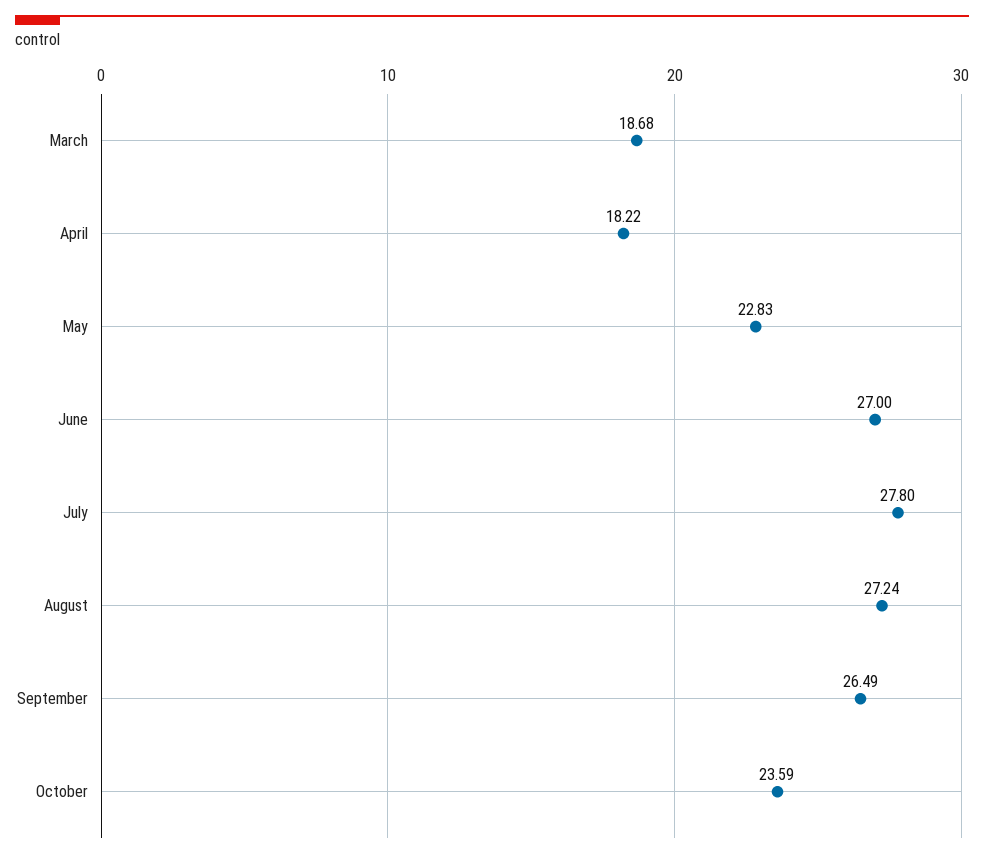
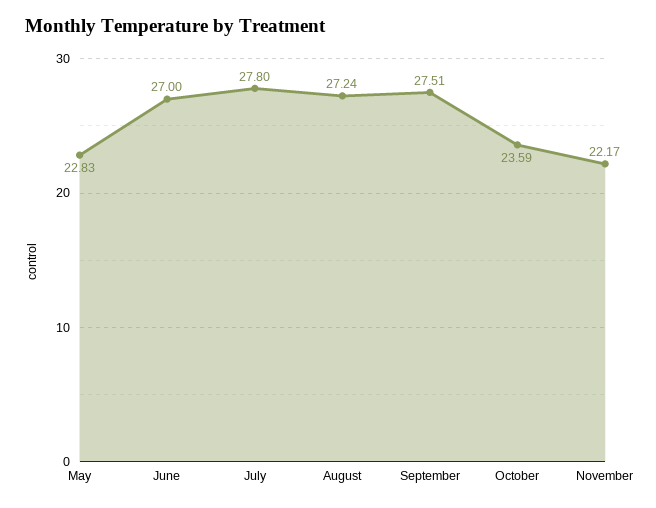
March: 18.68 -> none
April: 18.22 -> none
September: 26.49 -> 27.51
November: none -> 22.17

